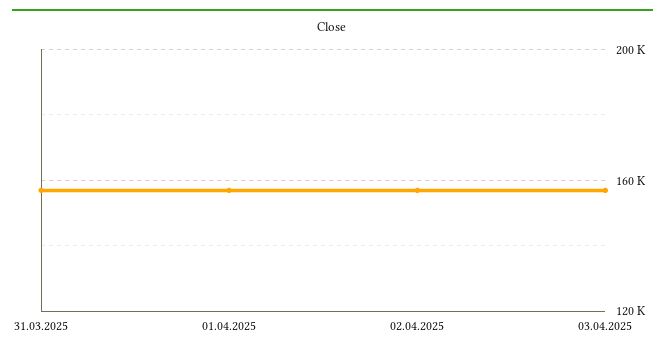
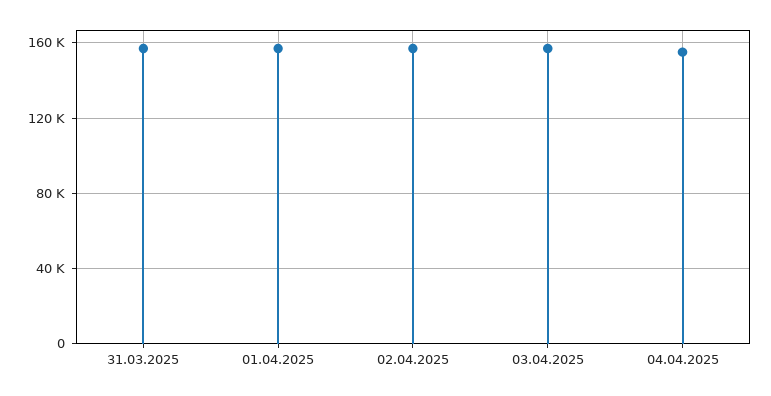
04.04.2025: none -> 155000

